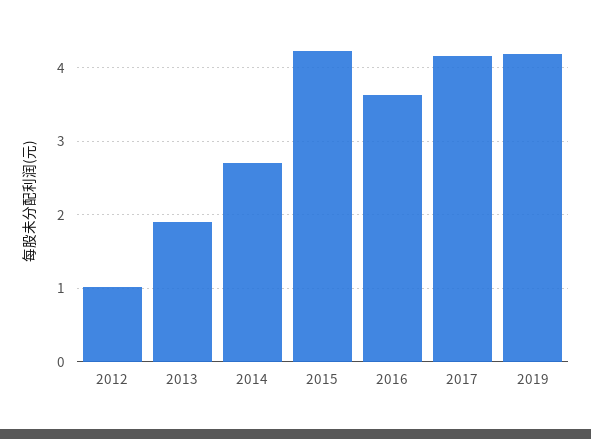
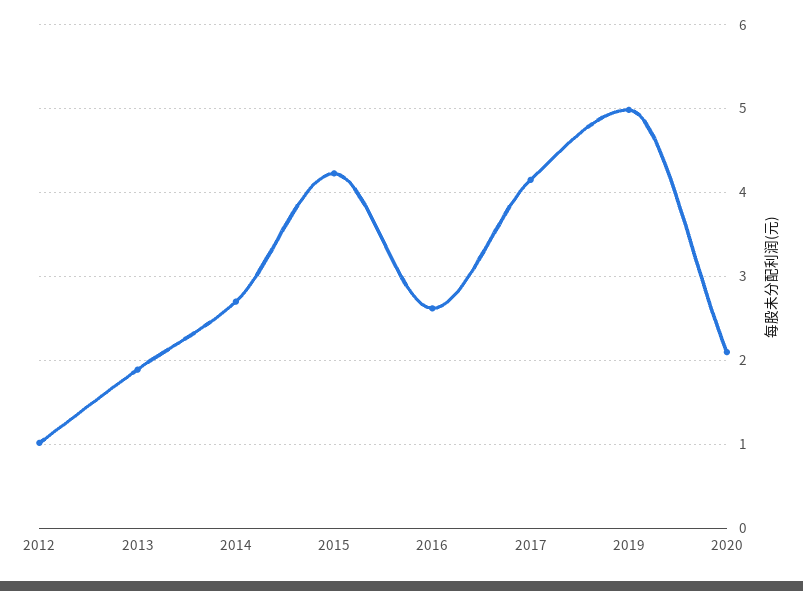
2016: 3.6 -> 2.6
2019: 4.2 -> 5
2020: none -> 2.1

